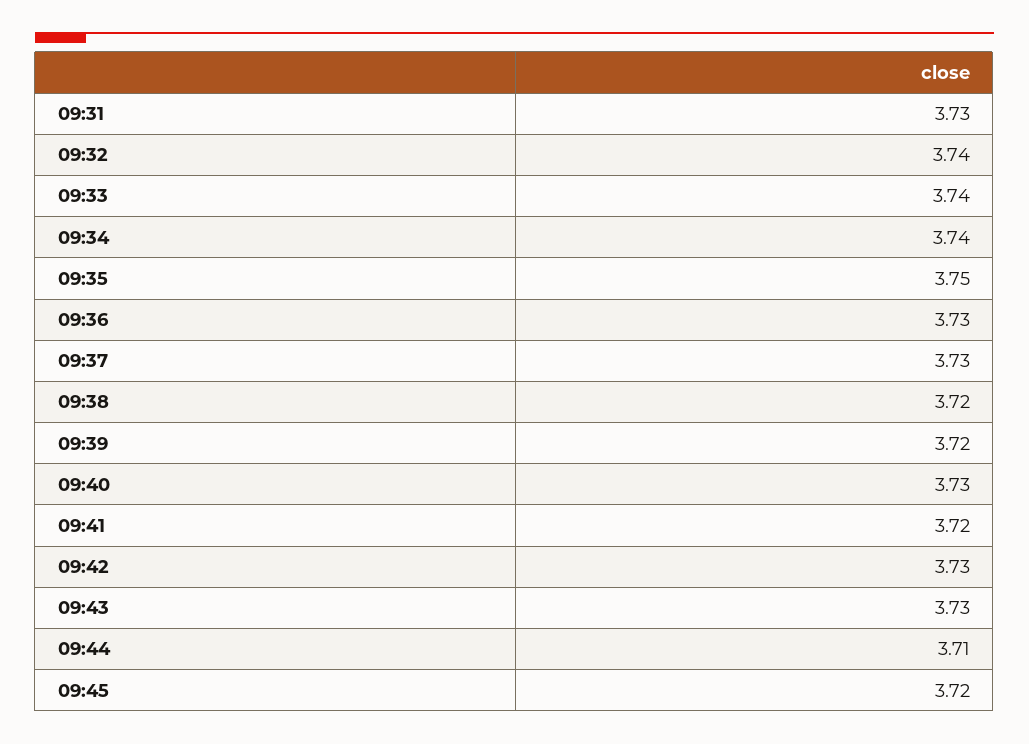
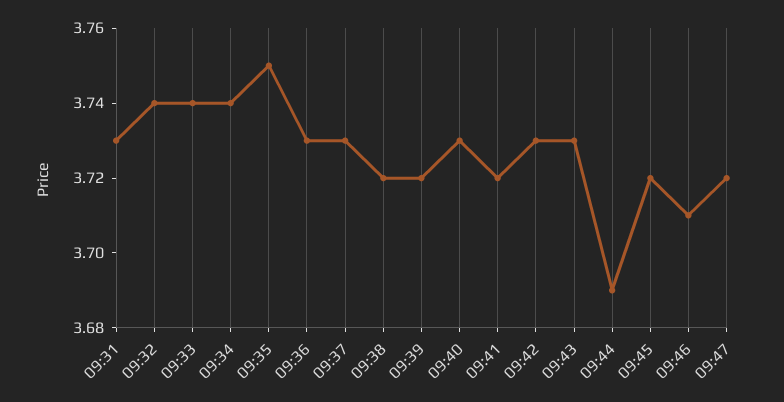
09:44: 3.71 -> 3.69
09:46: none -> 3.71
09:47: none -> 3.72

